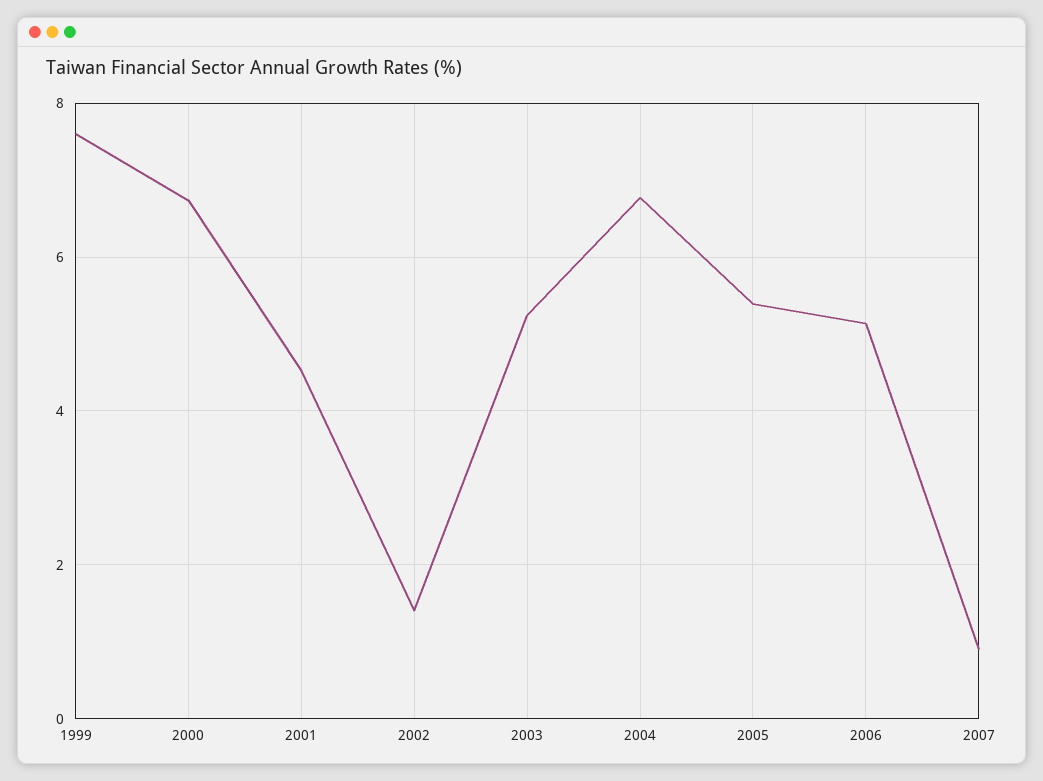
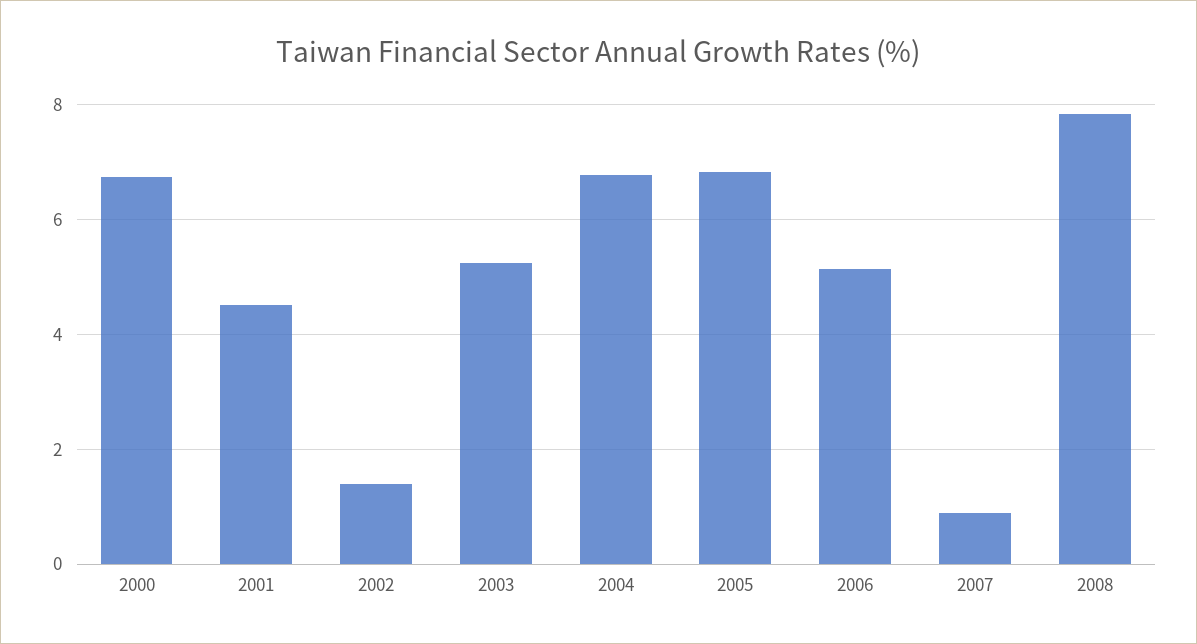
1999: 7.6 -> none
2005: 5.4 -> 6.8
2008: none -> 7.8

